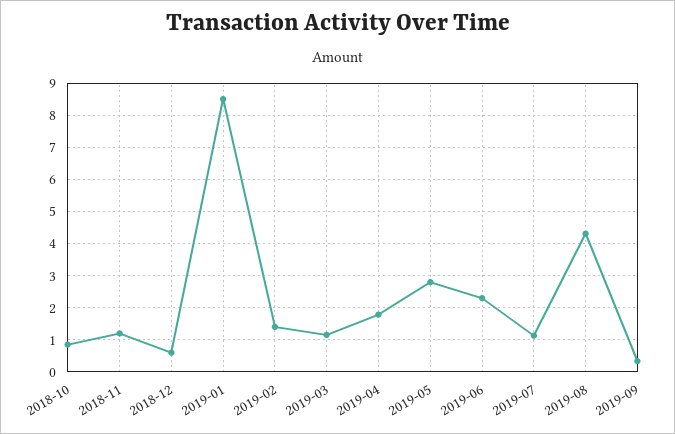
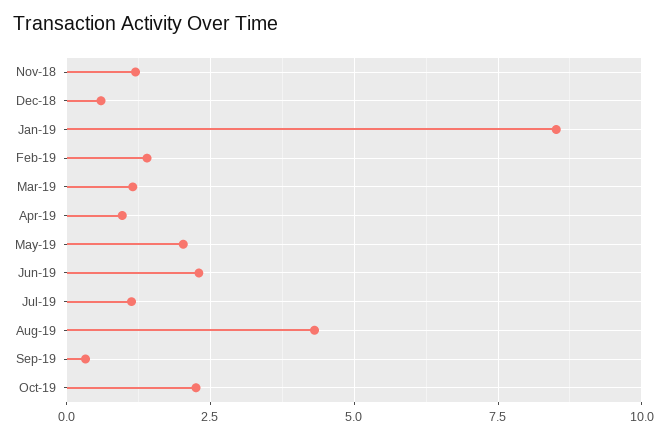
2018-10: 0.8 -> none
2019-04: 1.8 -> 1
2019-05: 2.8 -> 2
Oct-19: none -> 2.25

